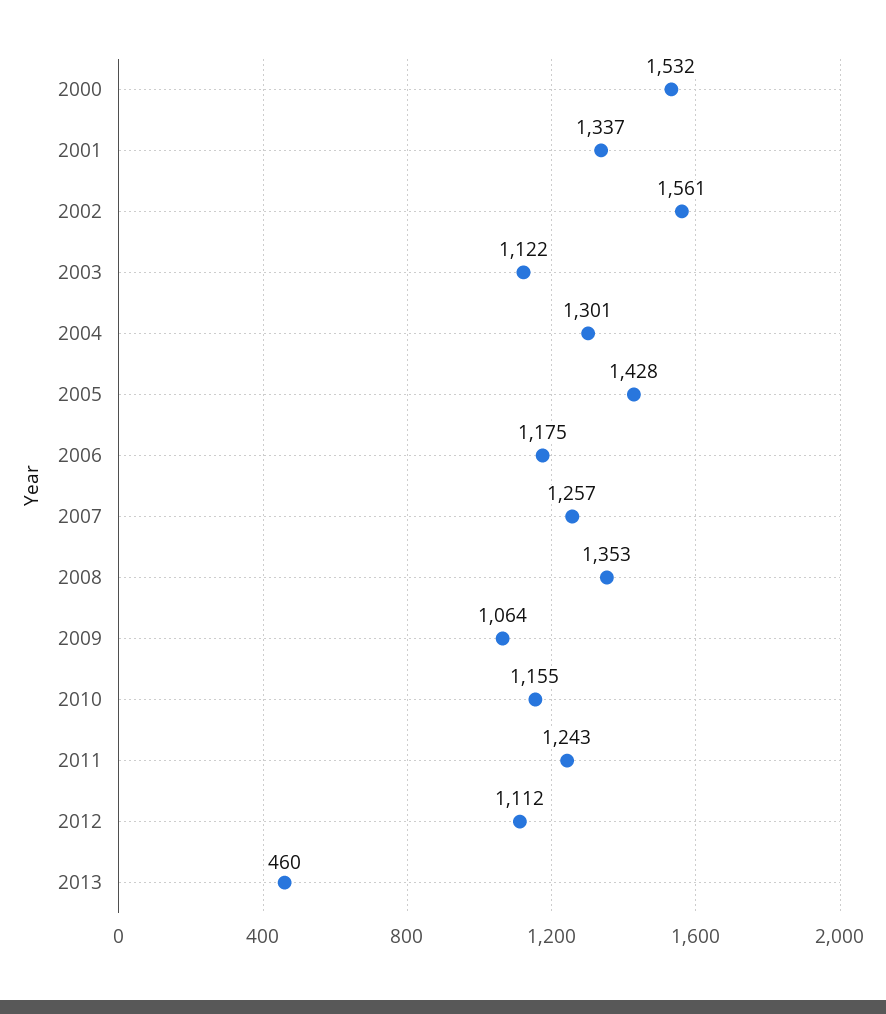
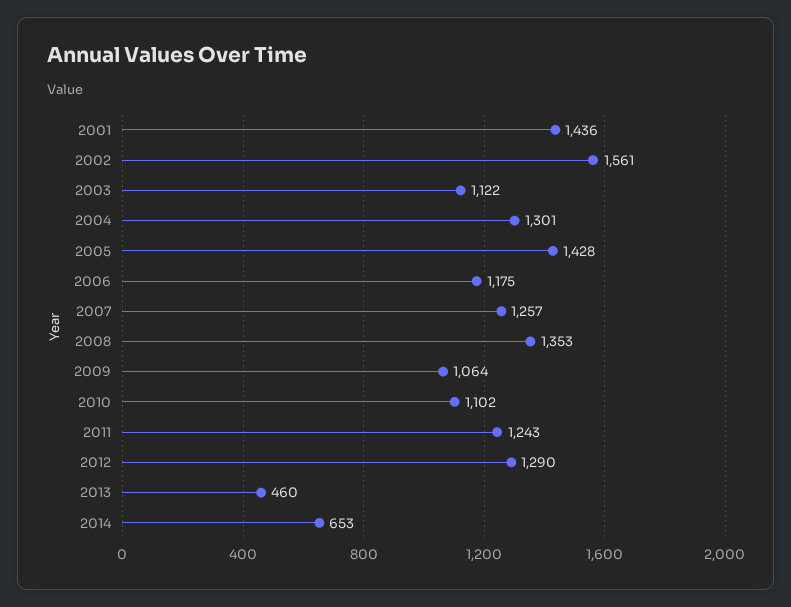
2000: 1532 -> none
2001: 1337 -> 1436
2010: 1155 -> 1102
2012: 1112 -> 1290
2014: none -> 653

